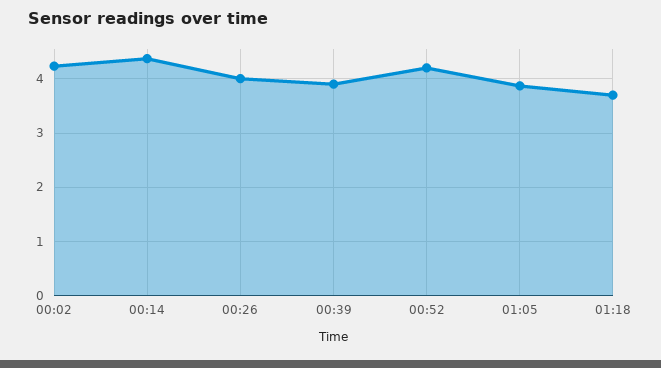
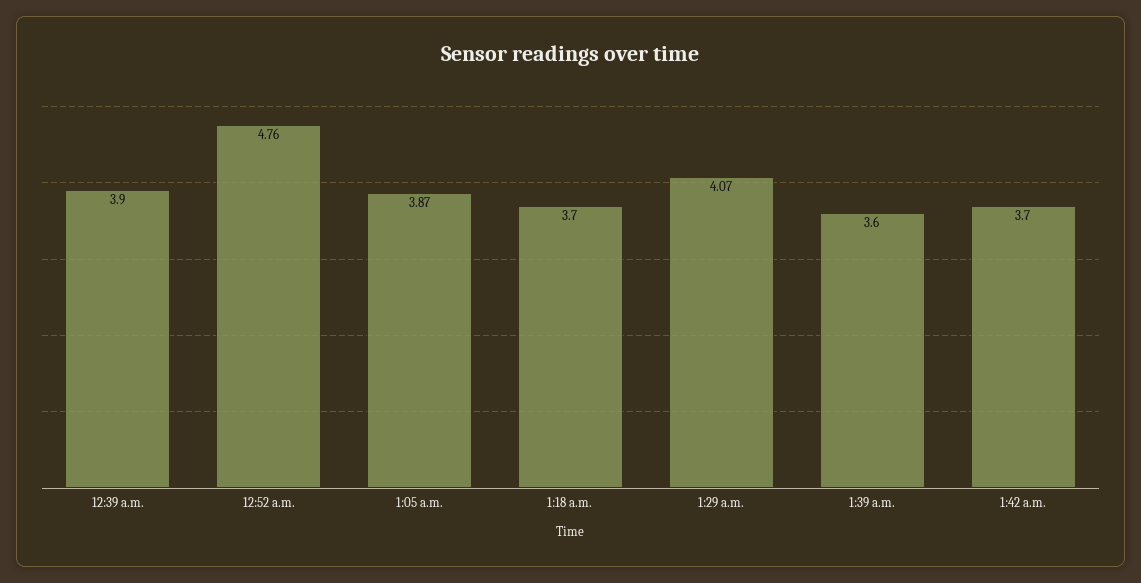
00:02: 4.2 -> none
00:14: 4.4 -> none
00:26: 4 -> none
00:52: 4.2 -> 4.76
1:29 a.m.: none -> 4.07
1:39 a.m.: none -> 3.6
1:42 a.m.: none -> 3.7

